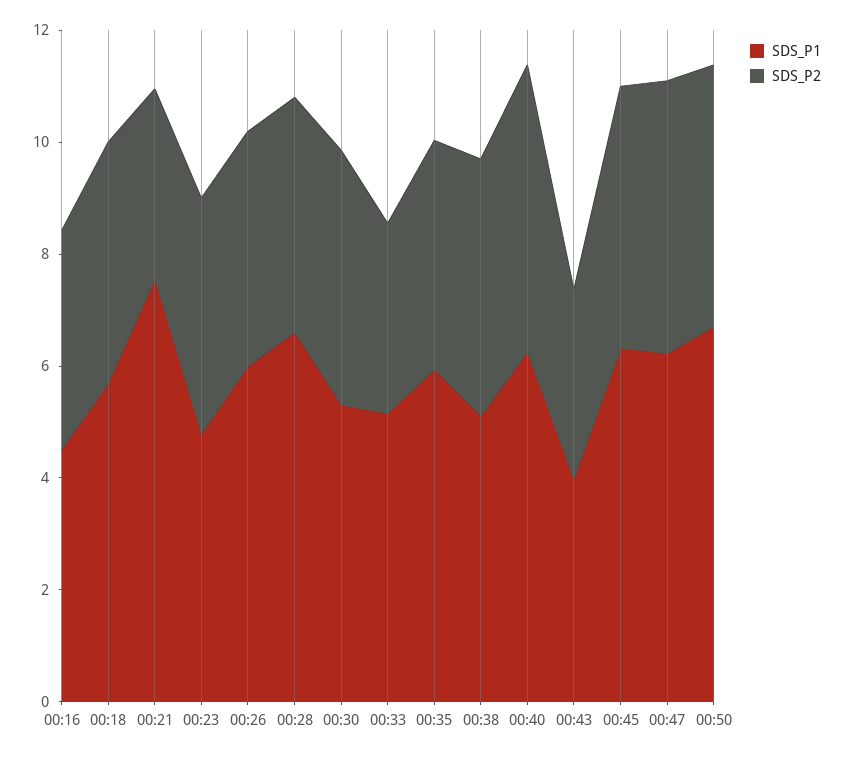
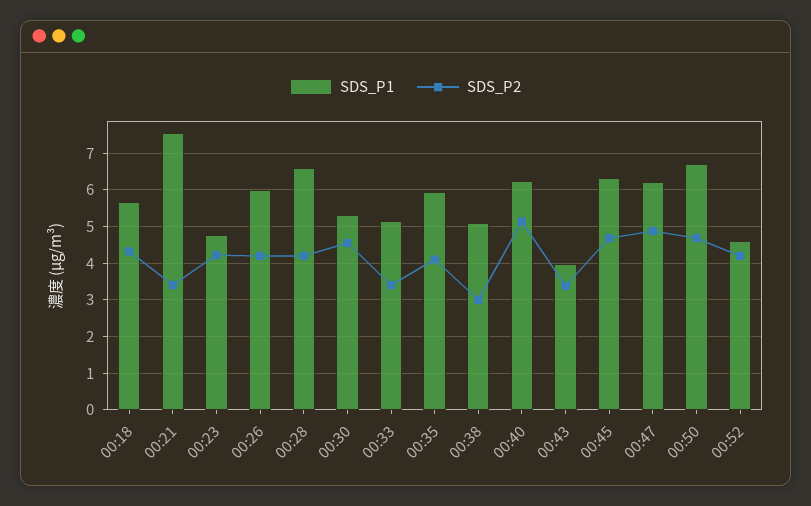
SDS_P1, 00:16: 4.5 -> none
SDS_P2, 00:16: 4 -> none
SDS_P2, 00:38: 4.5 -> 3
SDS_P1, 00:52: none -> 4.6
SDS_P2, 00:52: none -> 4.2

